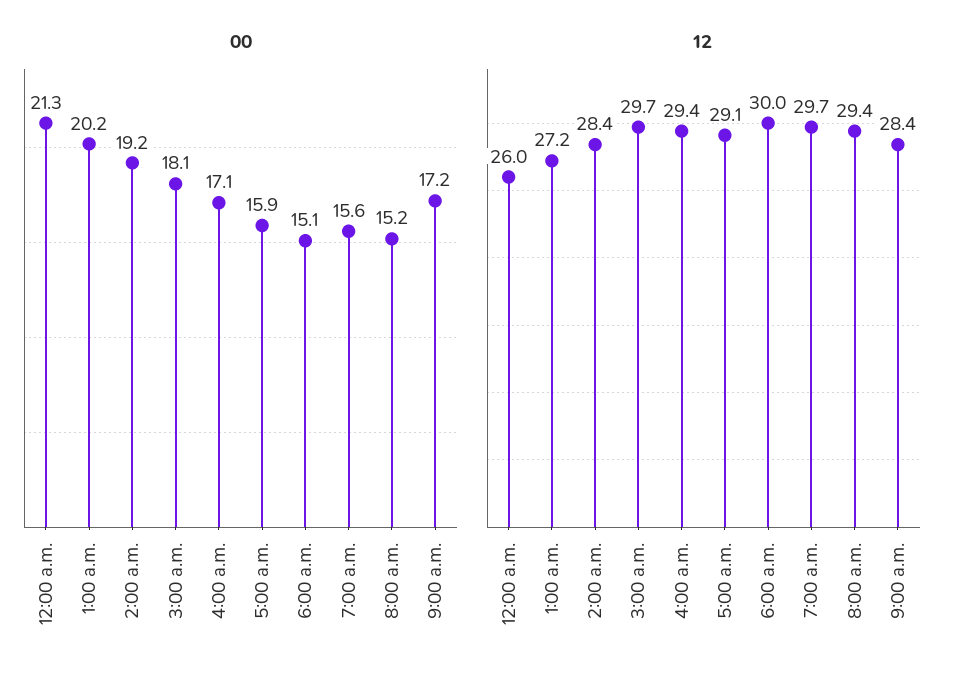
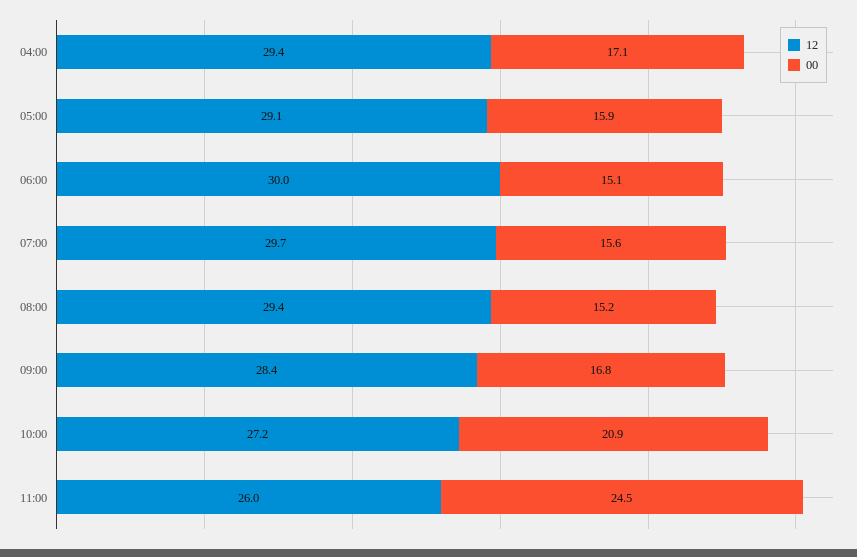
00, 12:00 a.m.: 21.3 -> none
00, 1:00 a.m.: 20.2 -> none
00, 2:00 a.m.: 19.2 -> none
00, 3:00 a.m.: 18.1 -> none
00, 9:00 a.m.: 17.2 -> 16.8
12, 12:00 a.m.: 26 -> none
12, 1:00 a.m.: 27.2 -> none
12, 2:00 a.m.: 28.4 -> none
12, 3:00 a.m.: 29.7 -> none
12, 10:00: none -> 27.2
00, 10:00: none -> 20.9
12, 11:00: none -> 26
00, 11:00: none -> 24.5

